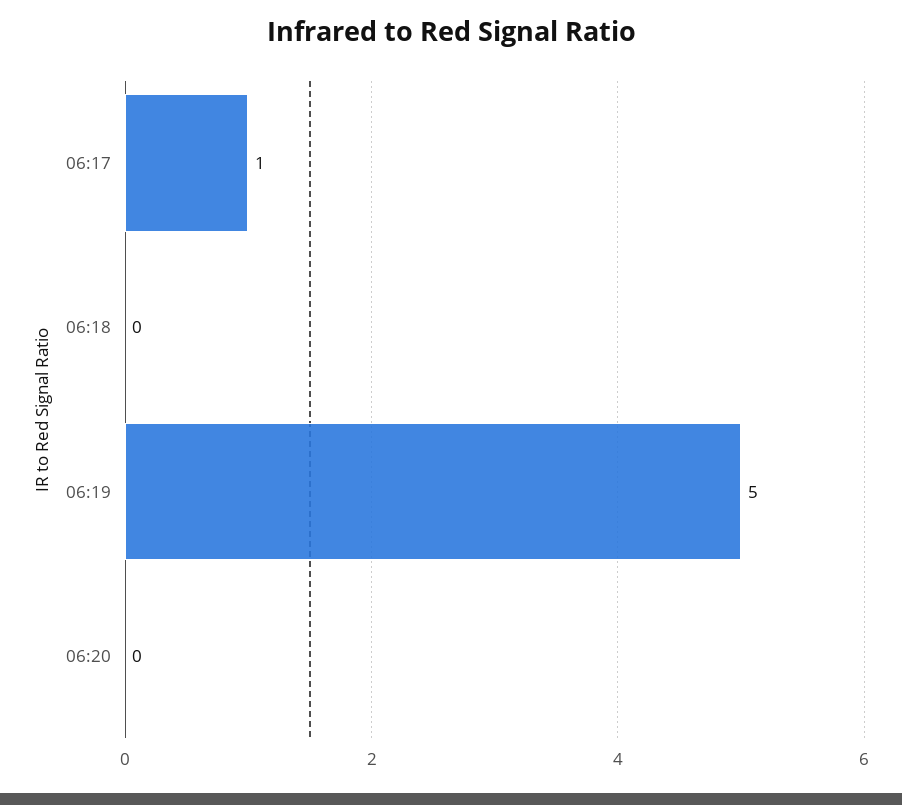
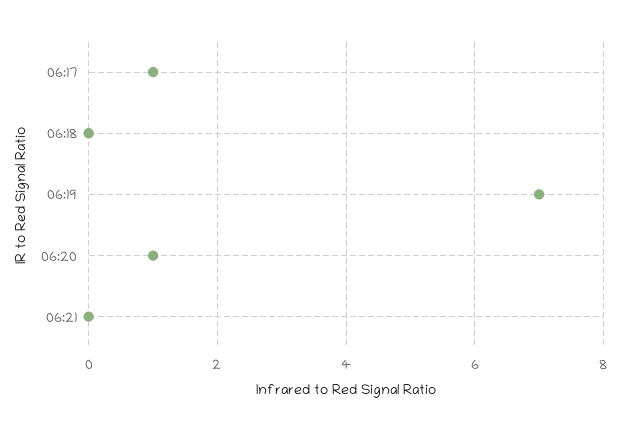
06:19: 5 -> 7
06:20: 0 -> 1
06:21: none -> 0

